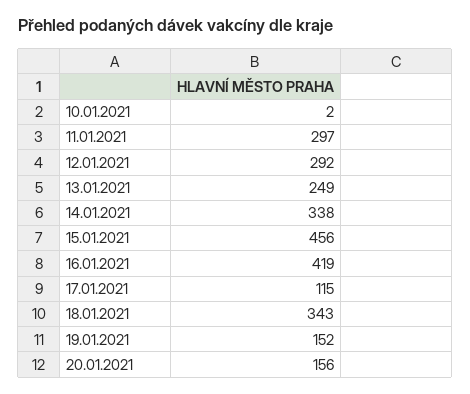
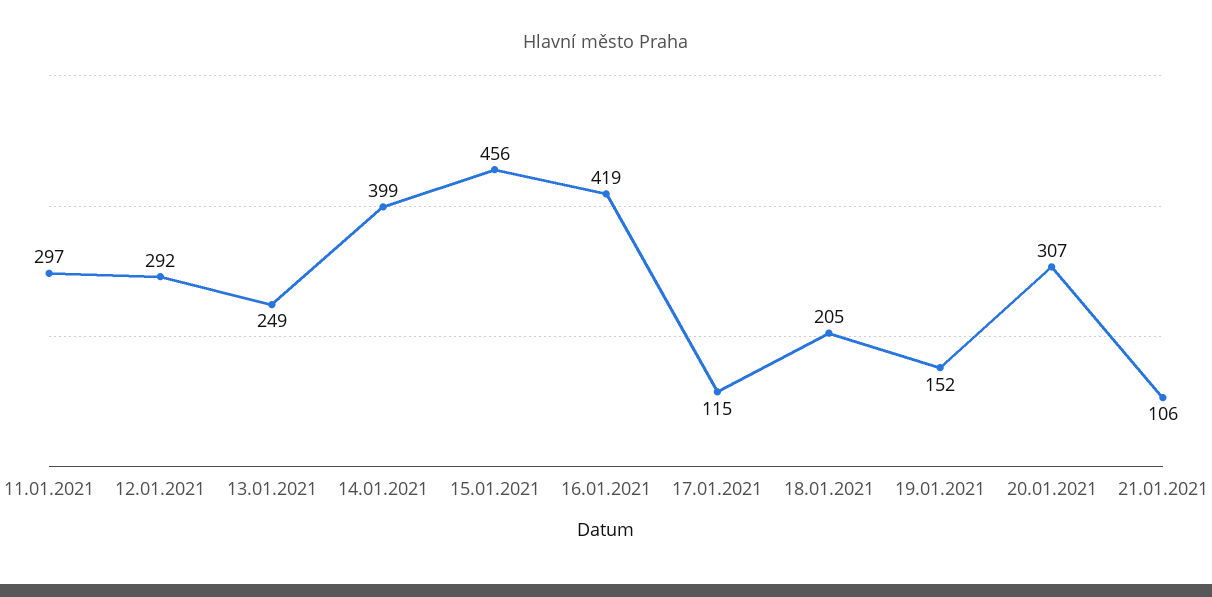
10.01.2021: 2 -> none
14.01.2021: 338 -> 399
18.01.2021: 343 -> 205
20.01.2021: 156 -> 307
21.01.2021: none -> 106

